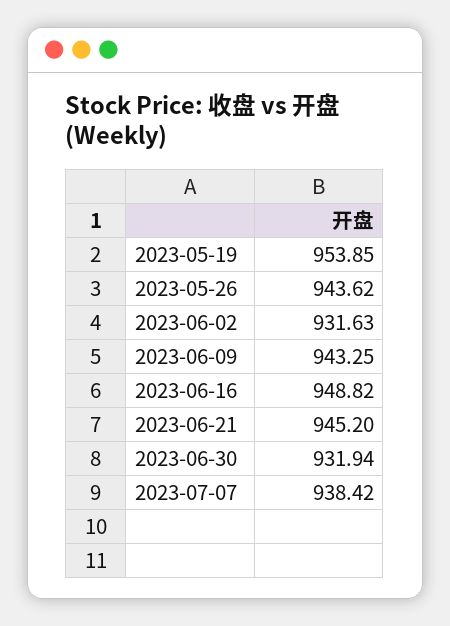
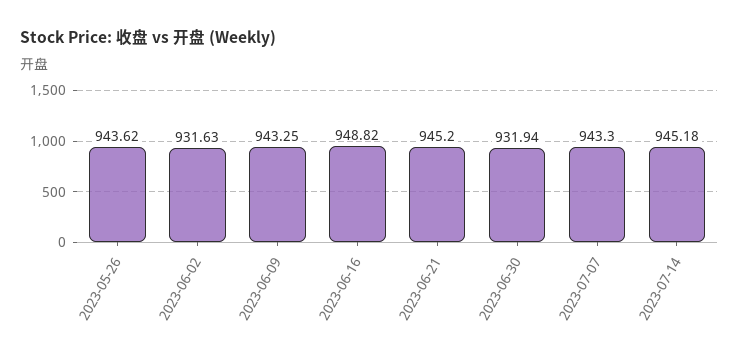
2023-05-19: 953.85 -> none
2023-07-07: 938.42 -> 943.3
2023-07-14: none -> 945.18

